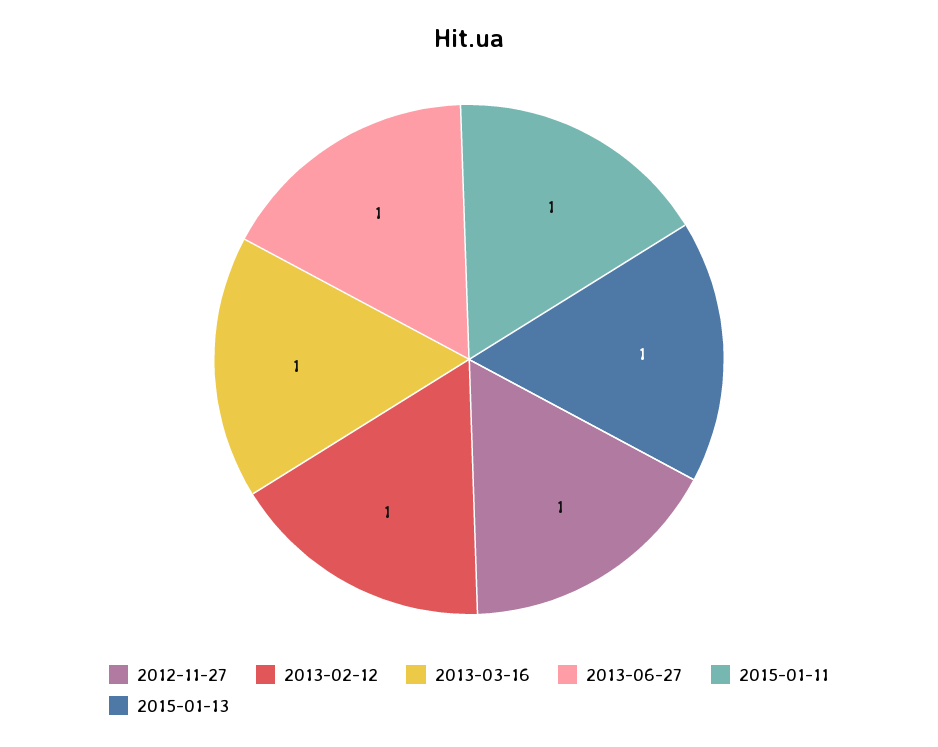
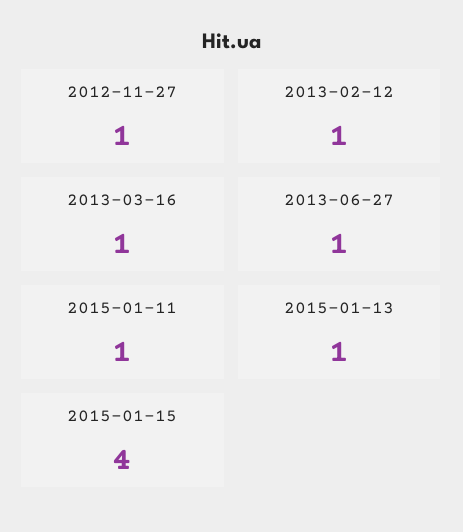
2015-01-15: none -> 4

